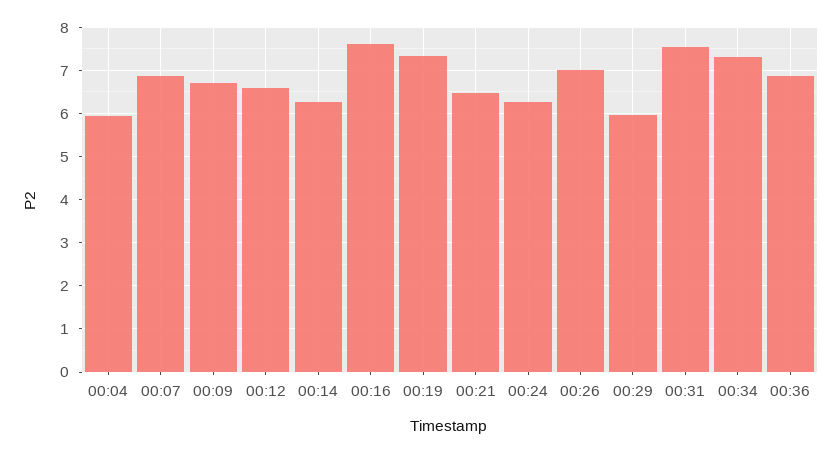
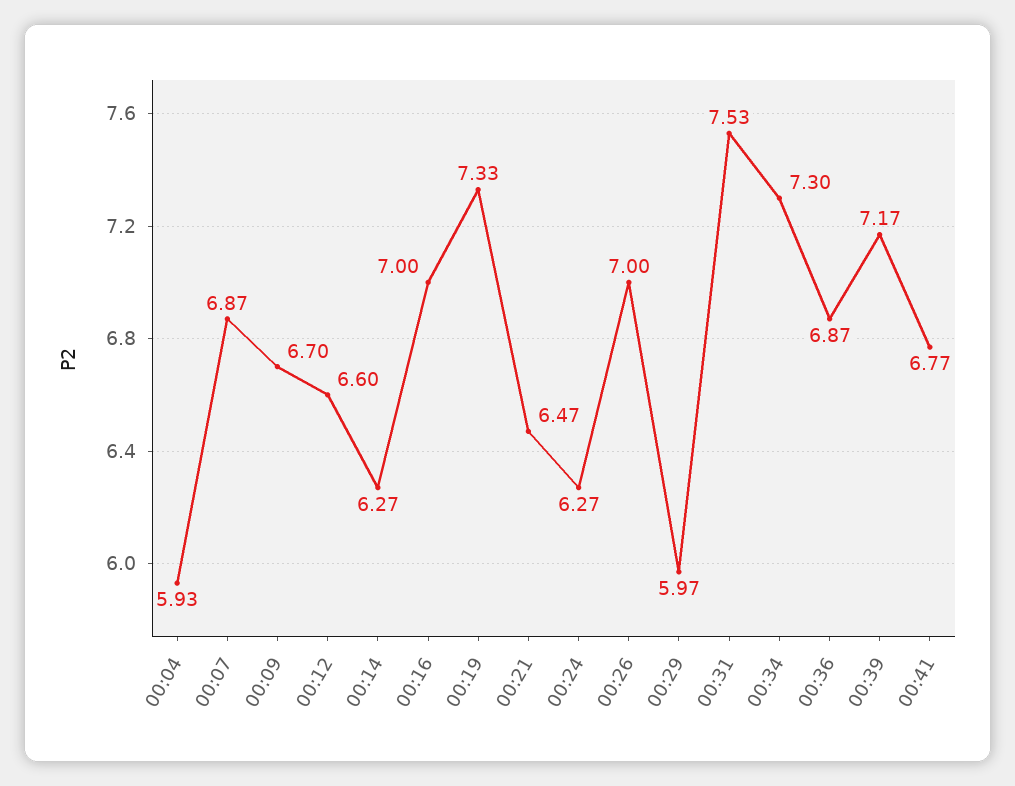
00:16: 7.6 -> 7
00:39: none -> 7.17
00:41: none -> 6.77

